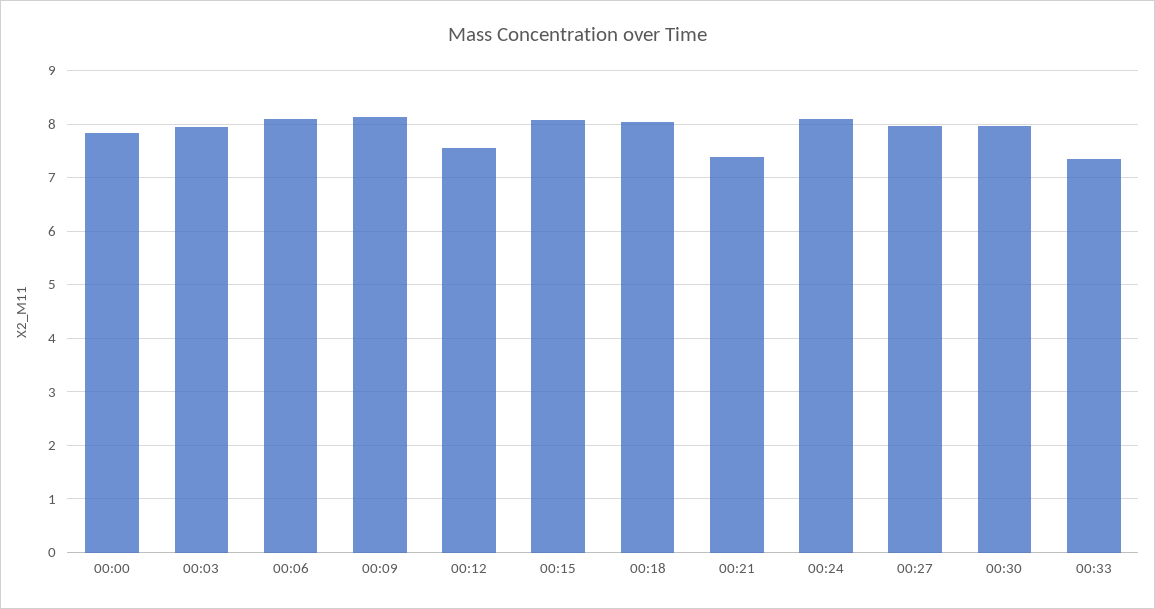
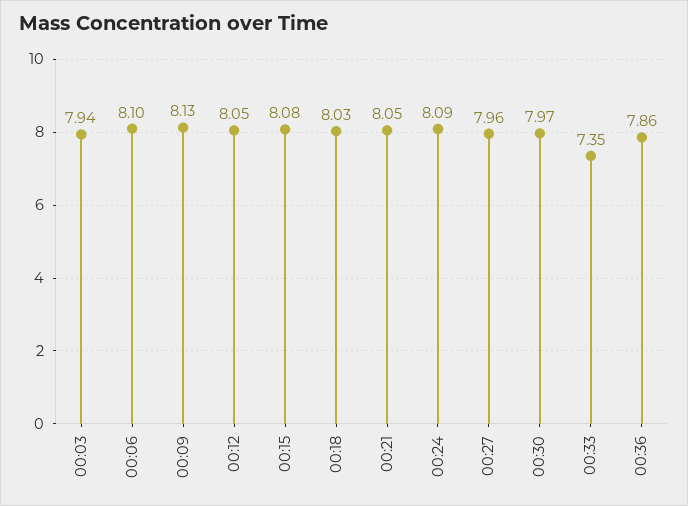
00:00: 7.8 -> none
00:12: 7.6 -> 8.05
00:21: 7.4 -> 8.05
00:36: none -> 7.86

